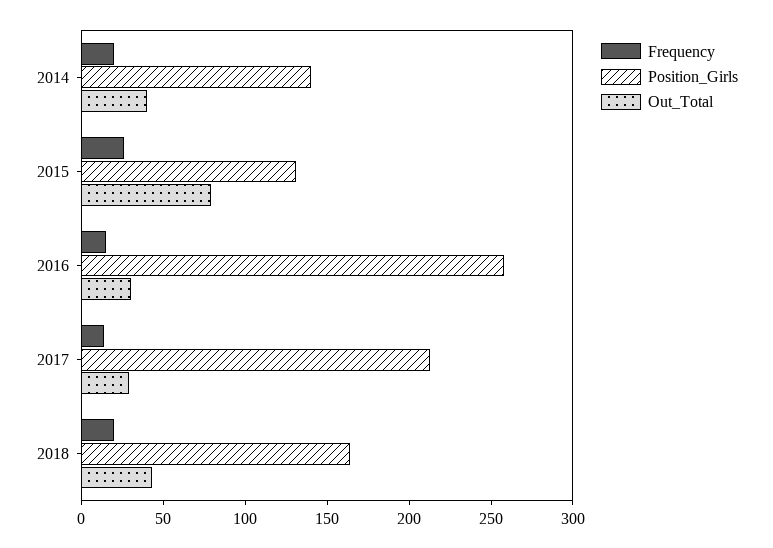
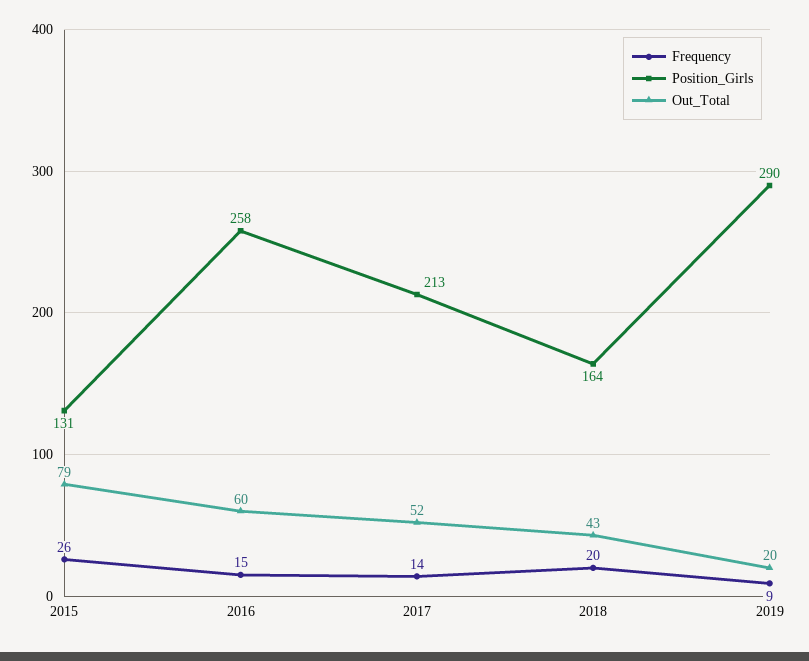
Frequency, 2014: 20 -> none
Position_Girls, 2014: 140 -> none
Out_Total, 2014: 40 -> none
Out_Total, 2016: 30 -> 60
Out_Total, 2017: 30 -> 52
Frequency, 2019: none -> 9
Position_Girls, 2019: none -> 290
Out_Total, 2019: none -> 20

